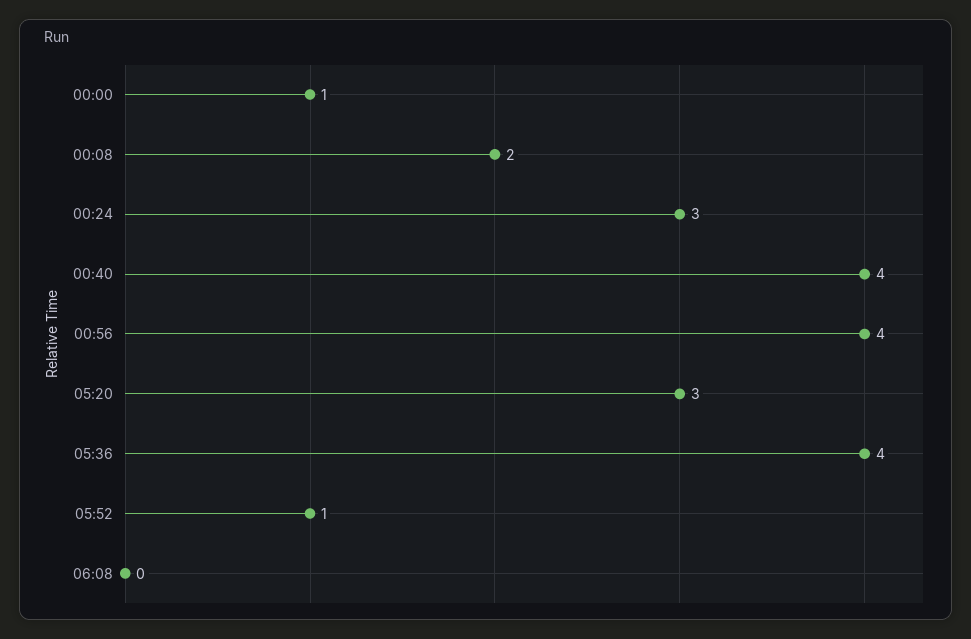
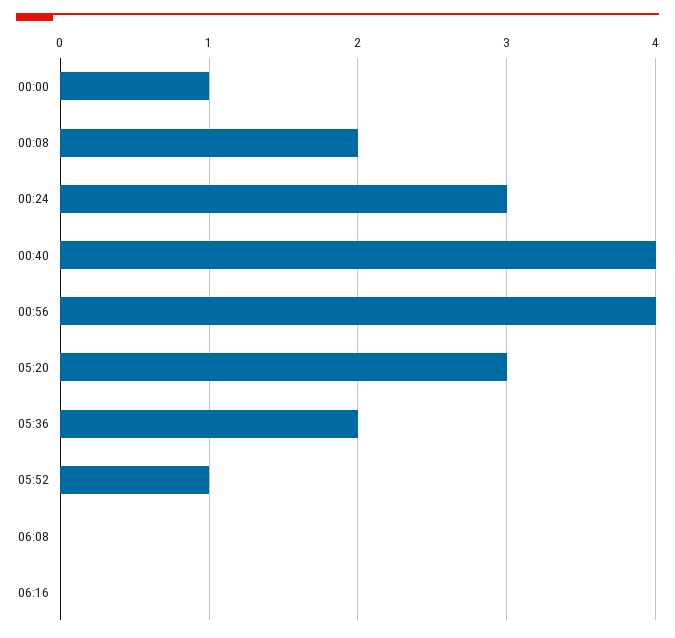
05:36: 4 -> 2
06:16: none -> 0

